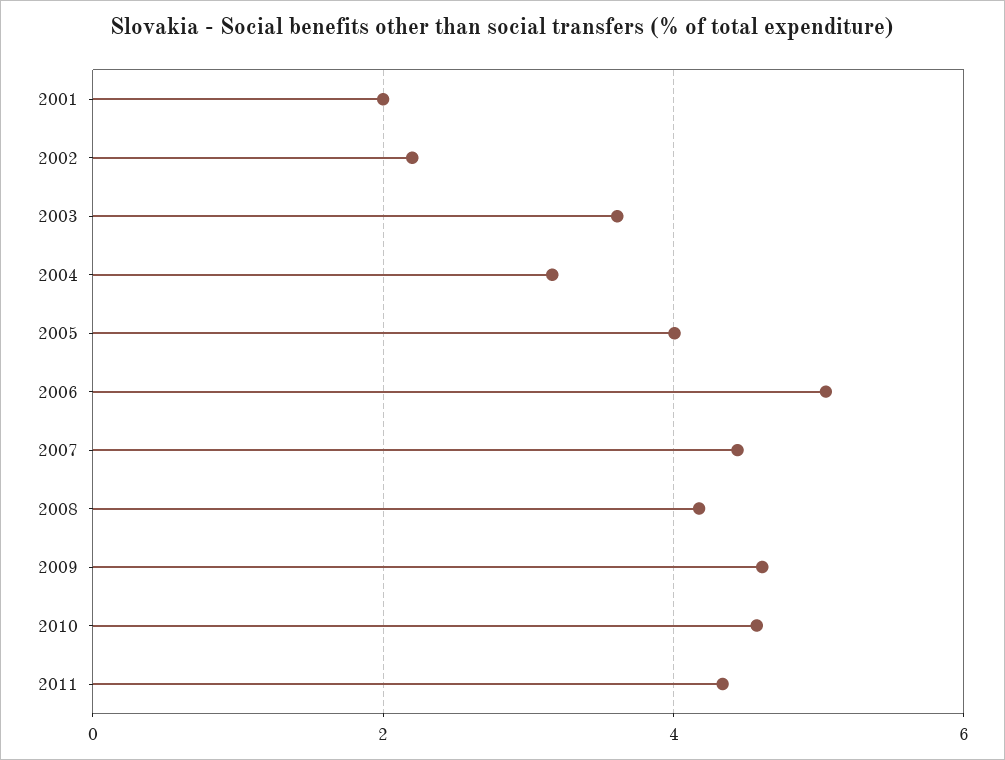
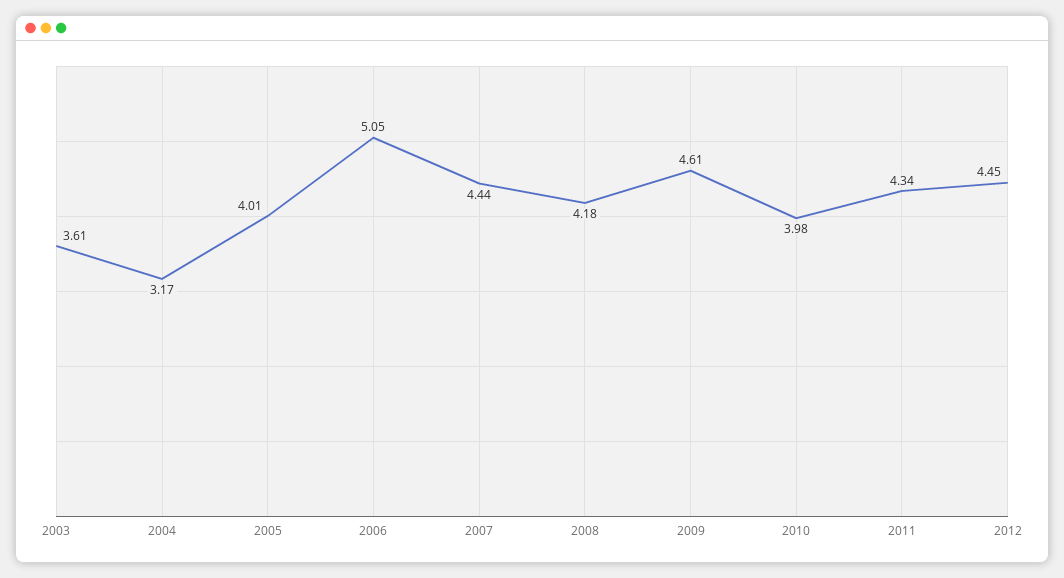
2001: 2 -> none
2002: 2.2 -> none
2010: 4.6 -> 3.98
2012: none -> 4.45

